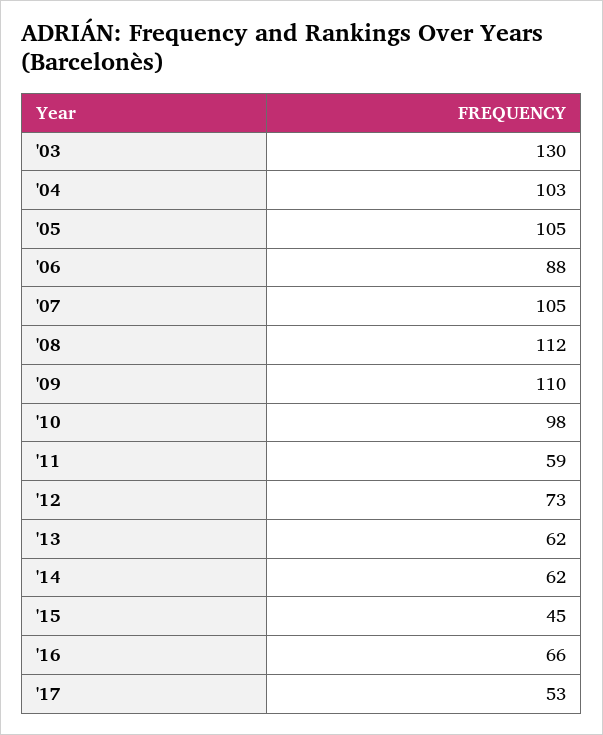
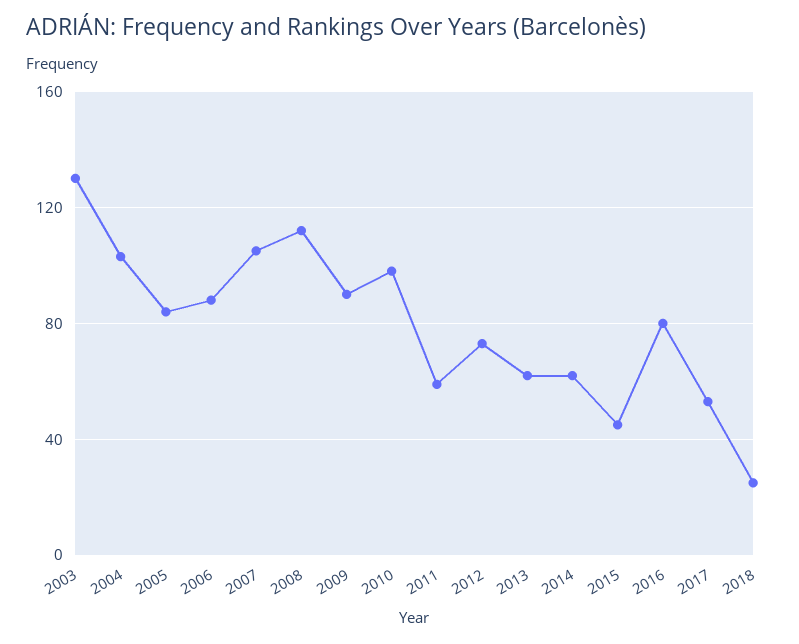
'05: 105 -> 85
'09: 110 -> 90
'16: 66 -> 80
2018: none -> 25

